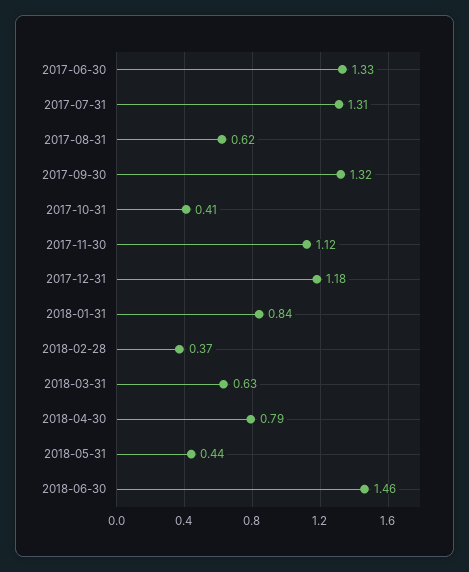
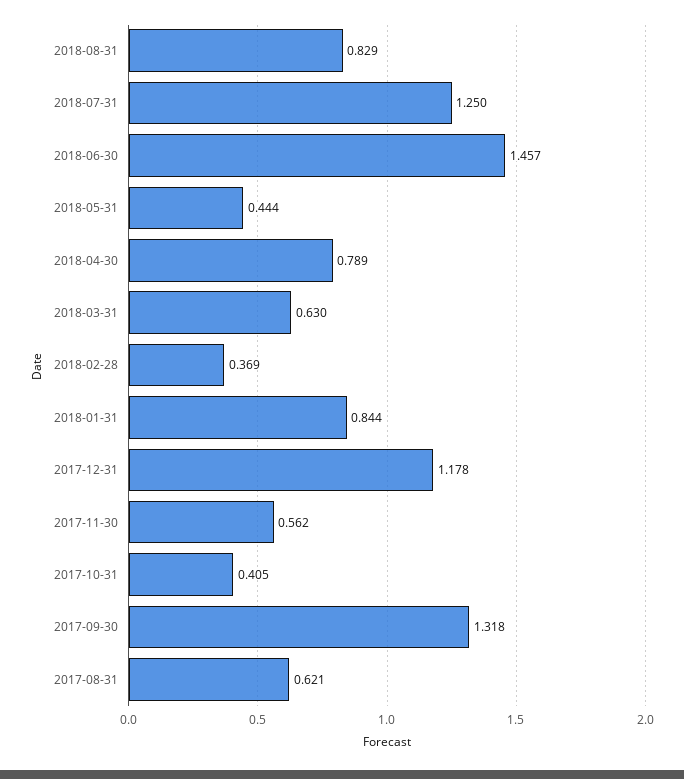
2017-06-30: 1.33 -> none
2017-07-31: 1.31 -> none
2017-11-30: 1.12 -> 0.562
2018-08-31: none -> 0.829
2018-07-31: none -> 1.25

